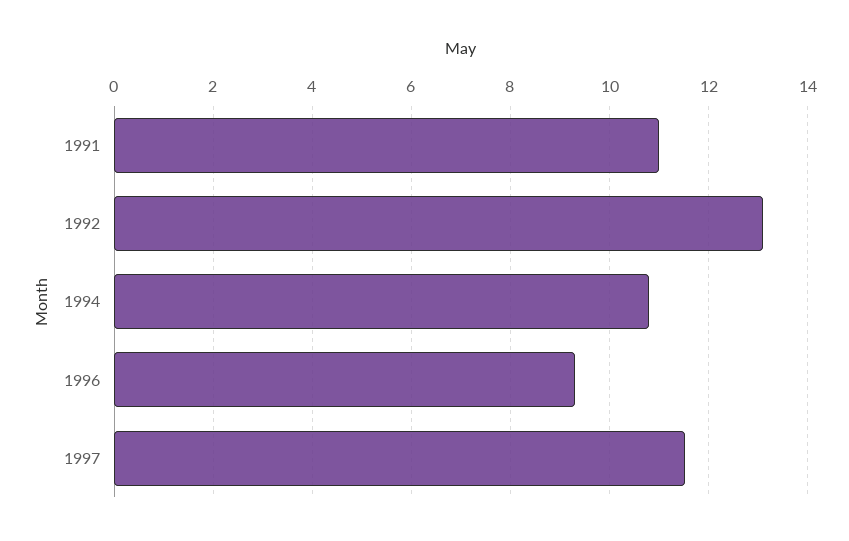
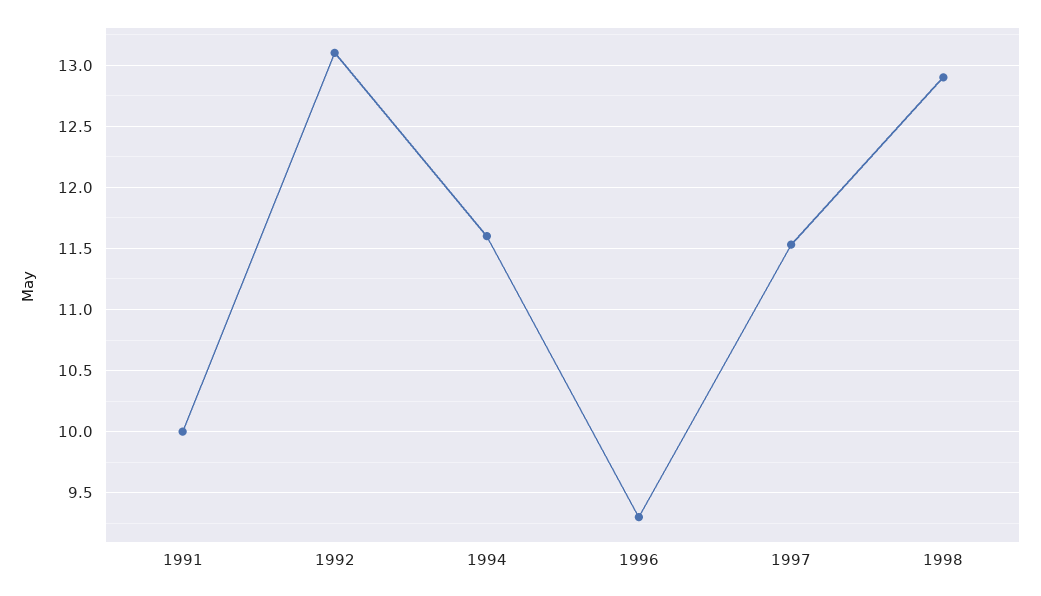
1991: 11 -> 10
1994: 10.8 -> 11.6
1998: none -> 12.9

